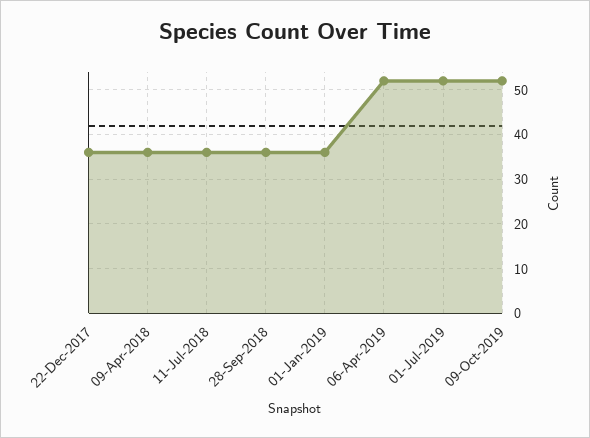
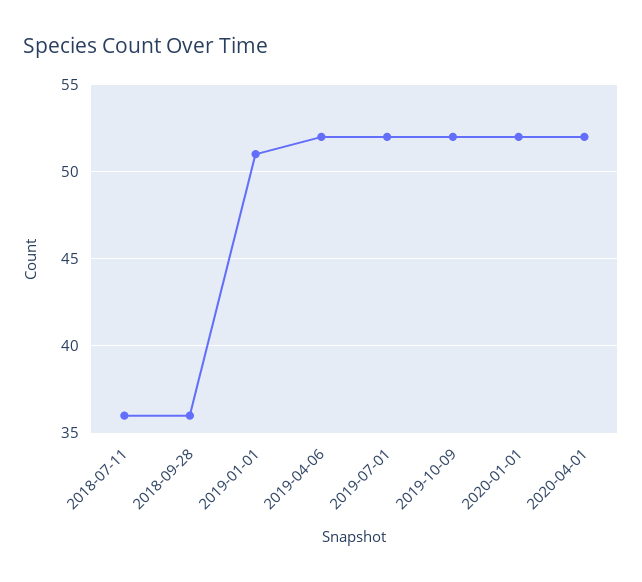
22-Dec-2017: 35 -> none
09-Apr-2018: 35 -> none
01-Jan-2019: 35 -> 51
2020-01-01: none -> 52
2020-04-01: none -> 52

